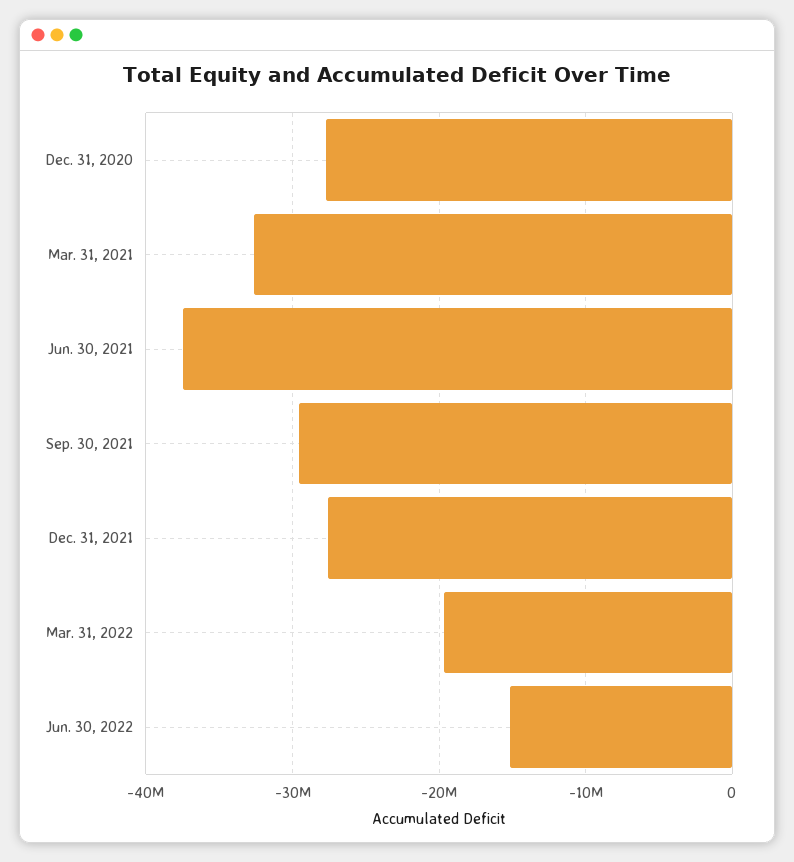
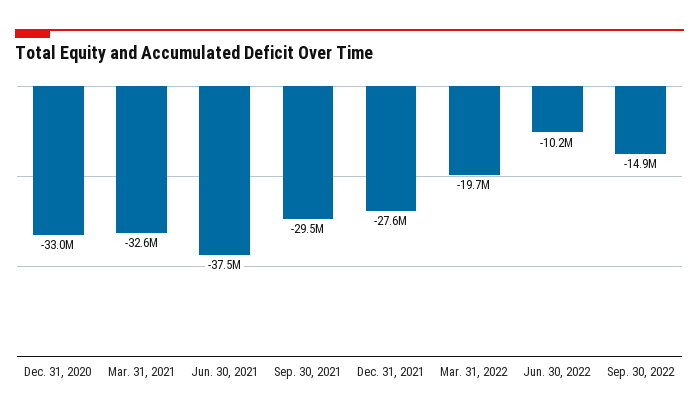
Dec. 31, 2020: -28000000 -> -33000000
Jun. 30, 2022: -15000000 -> -10200000
Sep. 30, 2022: none -> -14900000

